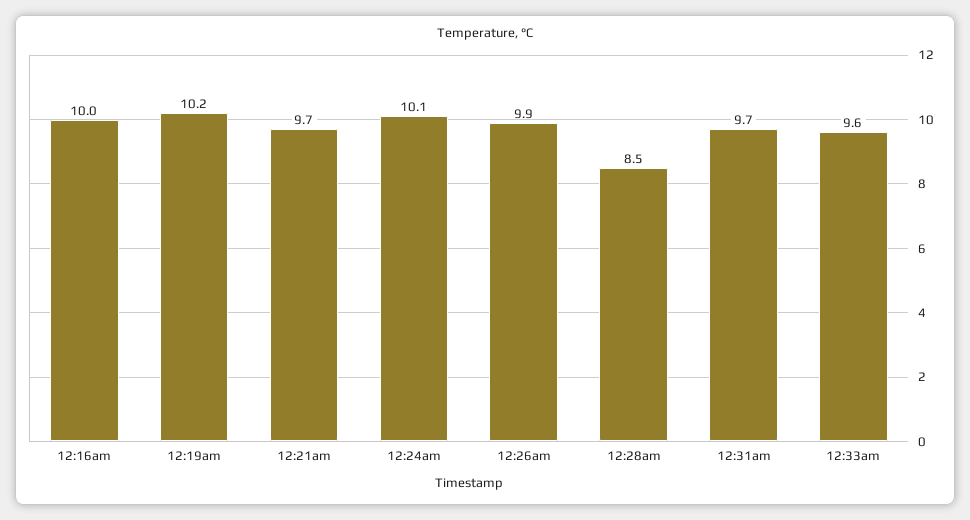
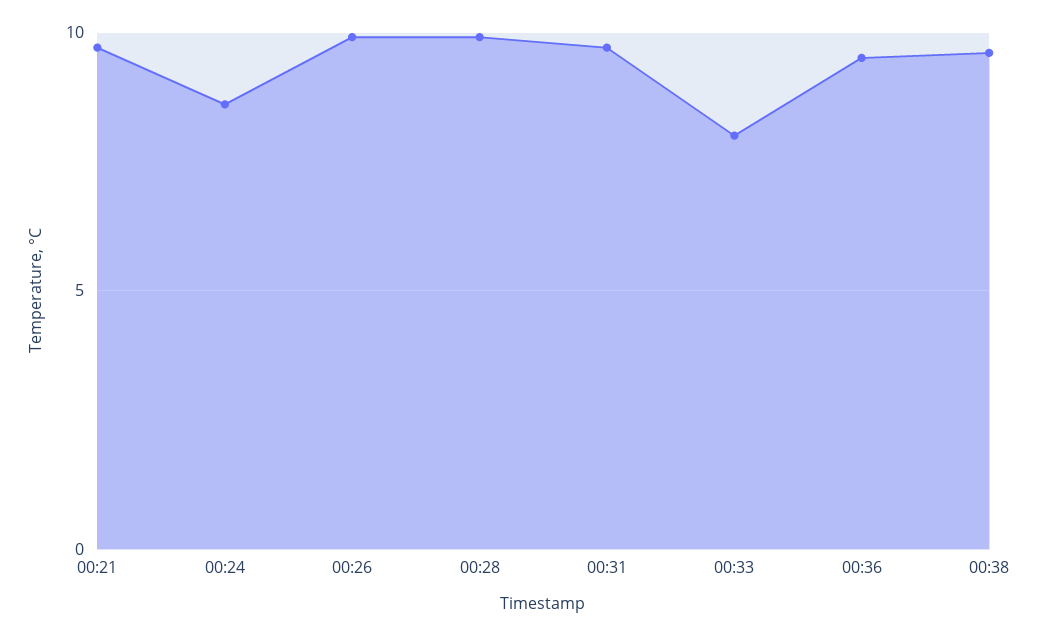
12:16am: 10 -> none
12:19am: 10.2 -> none
12:24am: 10.1 -> 8.5
12:28am: 8.5 -> 10
12:33am: 9.6 -> 8
00:36: none -> 9.5
00:38: none -> 9.5

